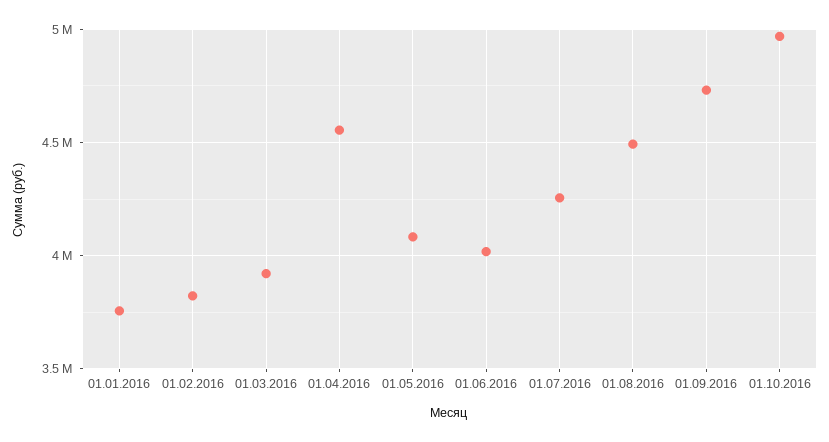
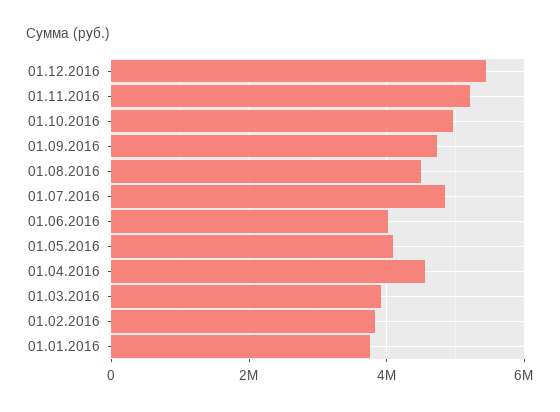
01.07.2016: 4250000 -> 4800000
01.12.2016: none -> 5400000
01.11.2016: none -> 5200000

